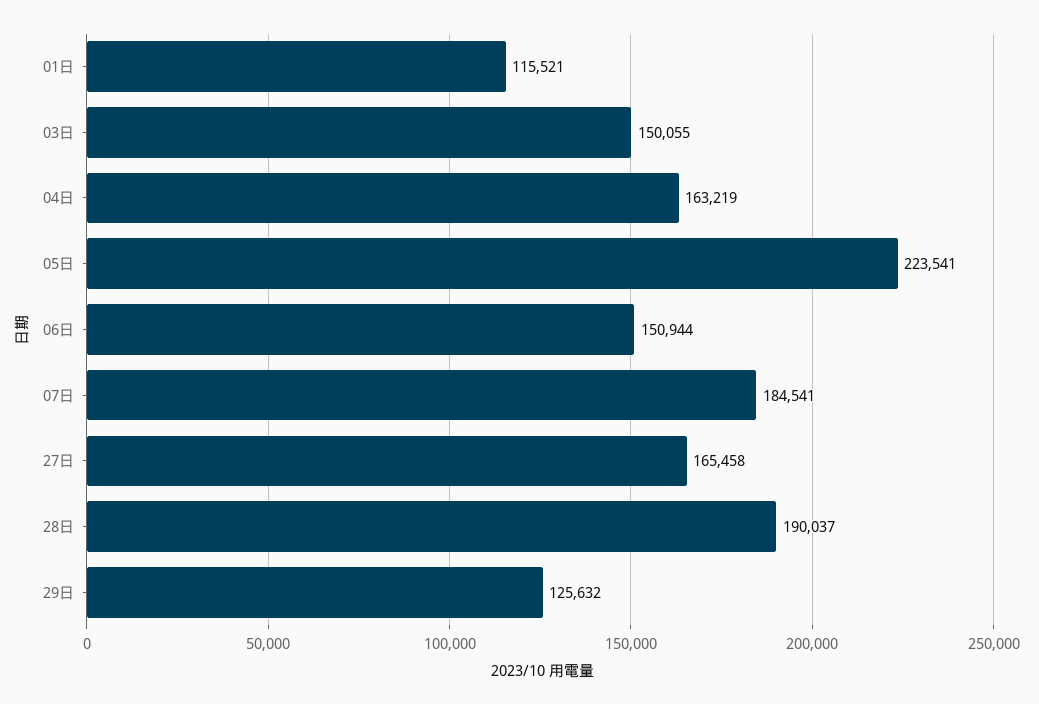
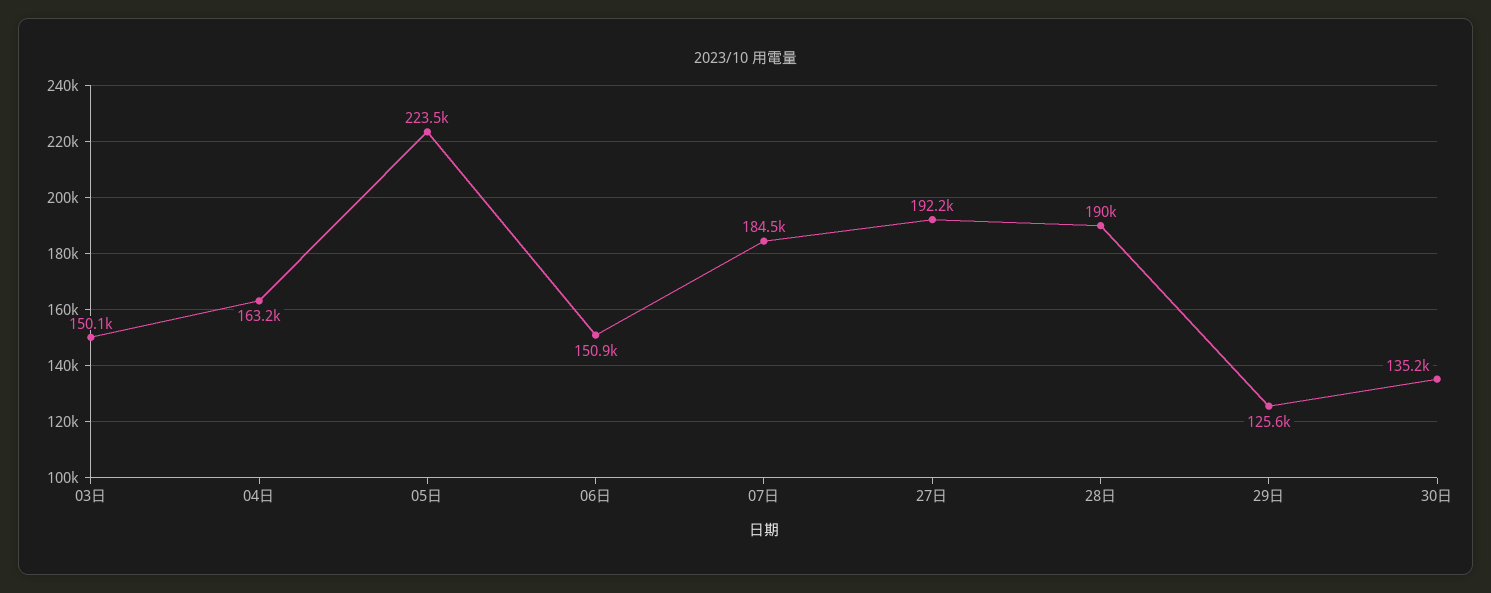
01日: 115521 -> none
27日: 165458 -> 192200
30日: none -> 135200

